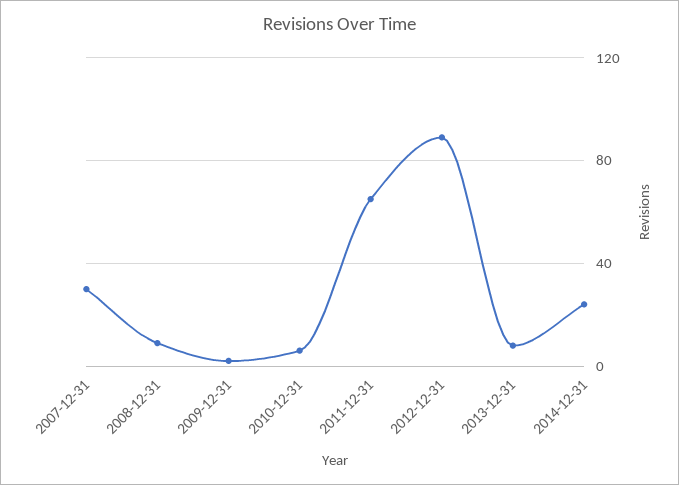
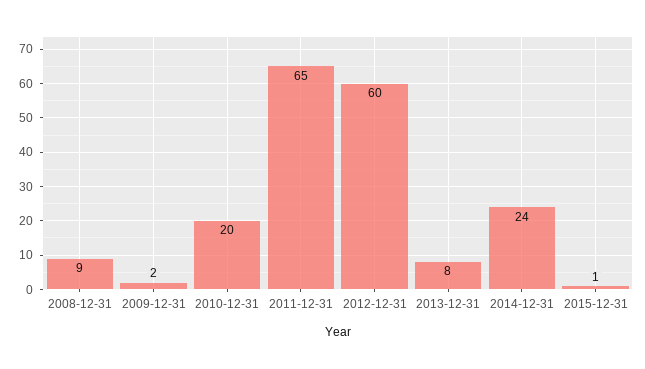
2007-12-31: 30 -> none
2010-12-31: 5 -> 20
2012-12-31: 90 -> 60
2015-12-31: none -> 1

